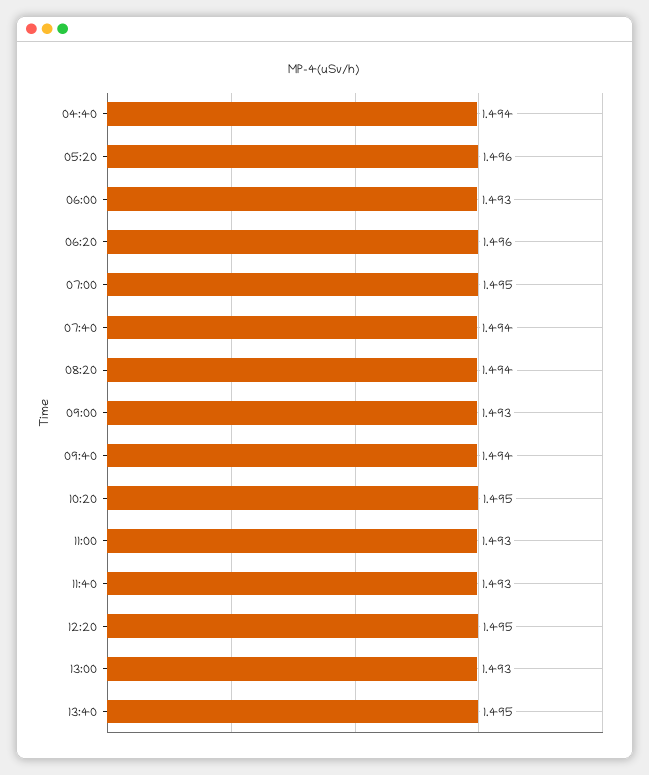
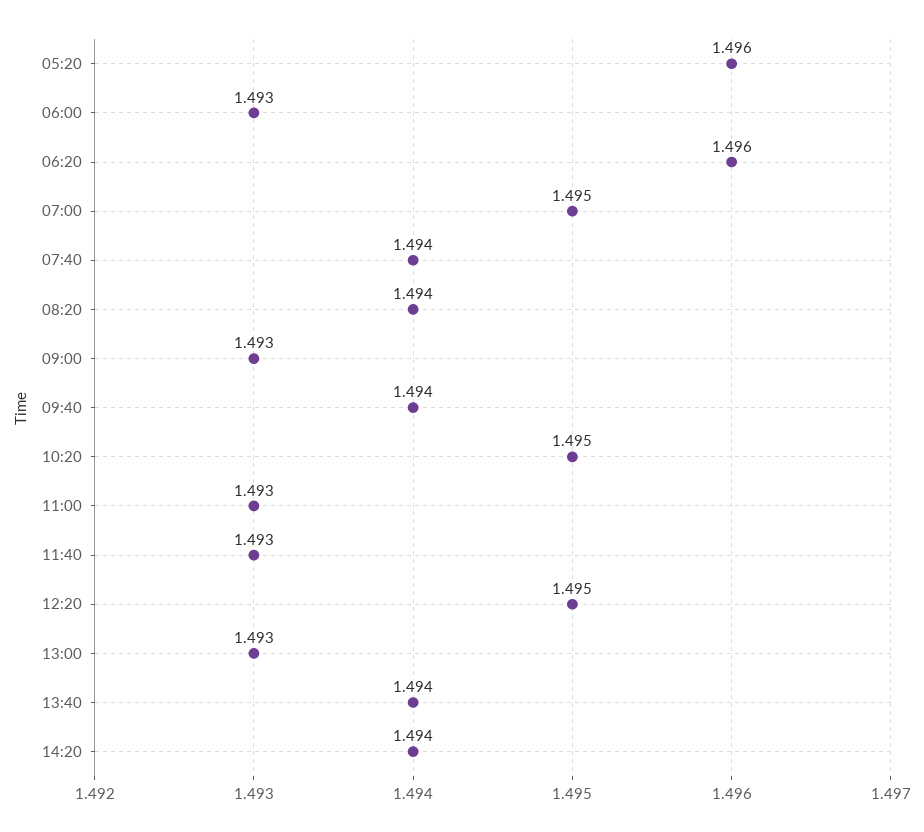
04:40: 1.494 -> none
13:40: 1.495 -> 1.494
14:20: none -> 1.494

